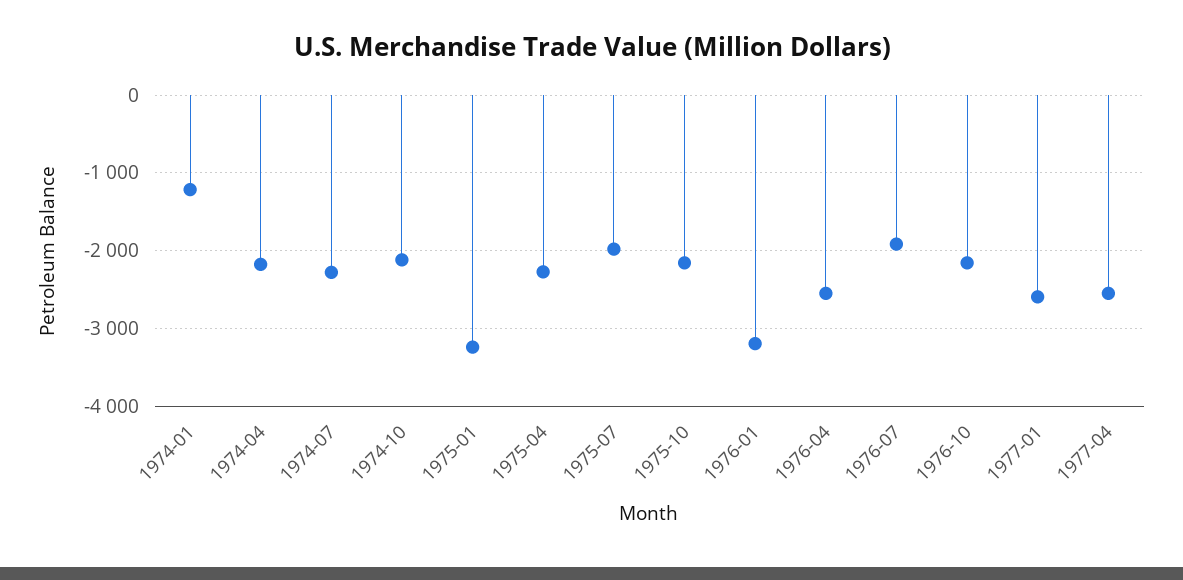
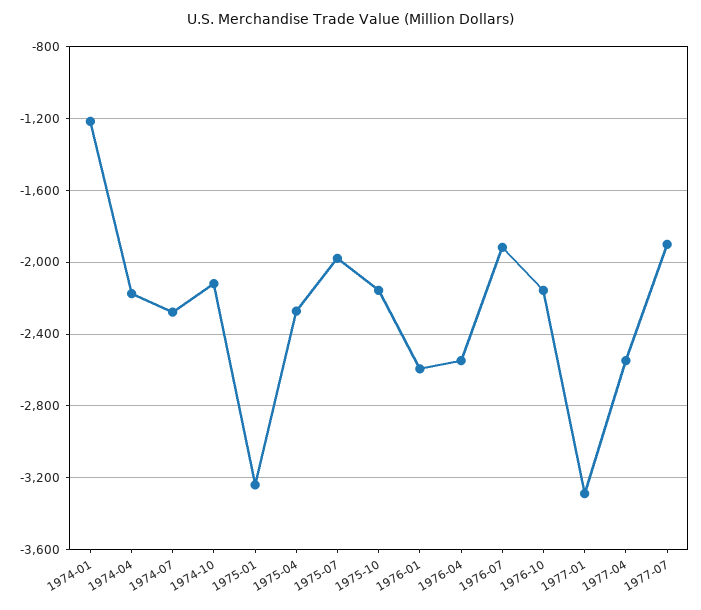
1976-01: -3200 -> -2600
1977-01: -2600 -> -3300
1977-07: none -> -1900

